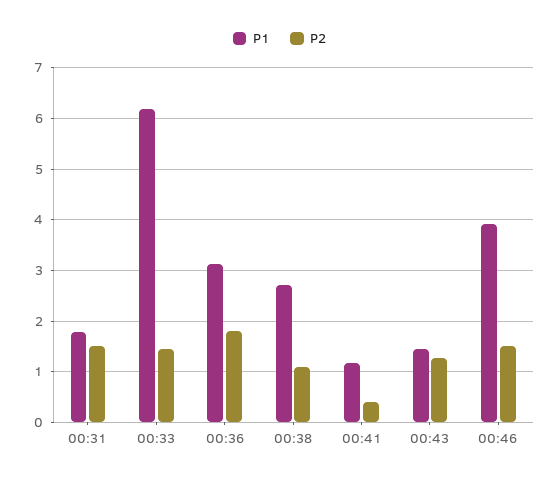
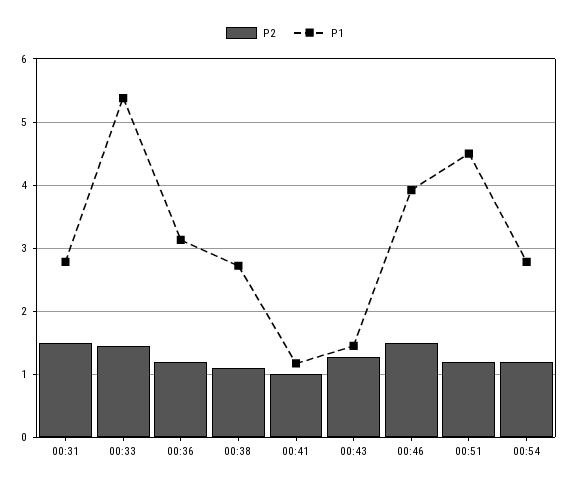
P1, 00:31: 1.8 -> 2.8
P1, 00:33: 6.2 -> 5.4
P2, 00:36: 1.8 -> 1.2
P2, 00:41: 0.4 -> 1
P2, 00:51: none -> 1.2
P1, 00:51: none -> 4.5
P2, 00:54: none -> 1.2
P1, 00:54: none -> 2.8

